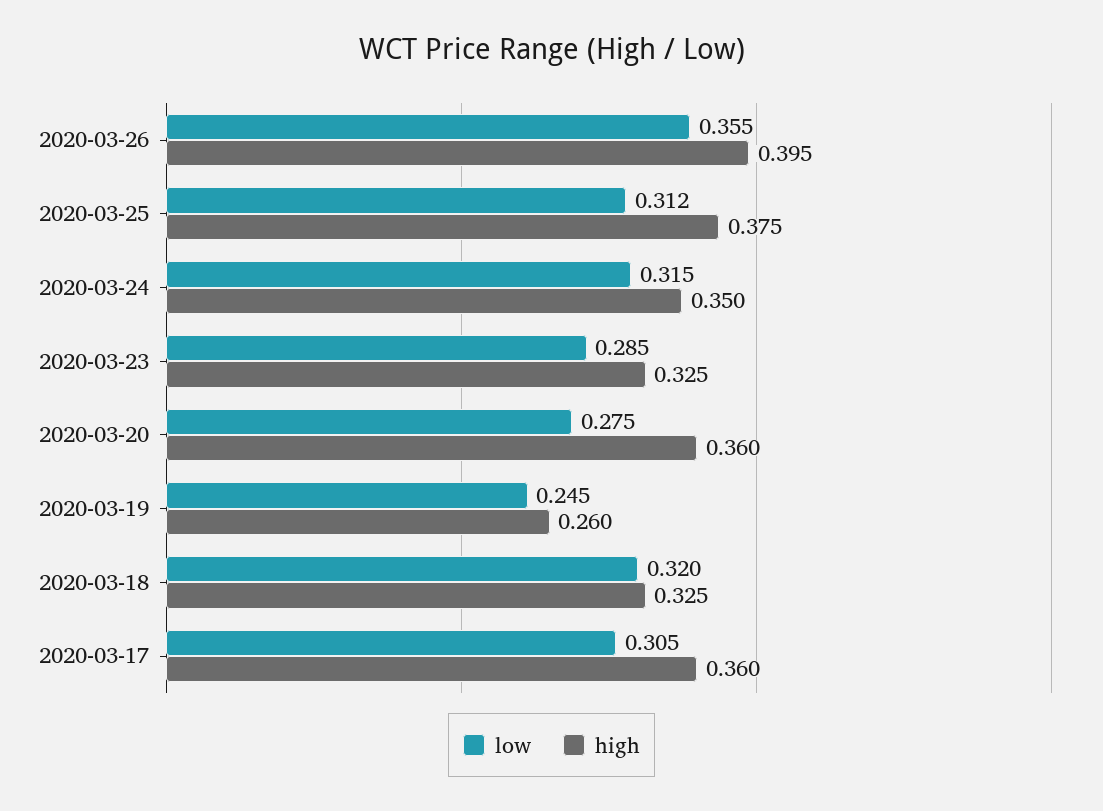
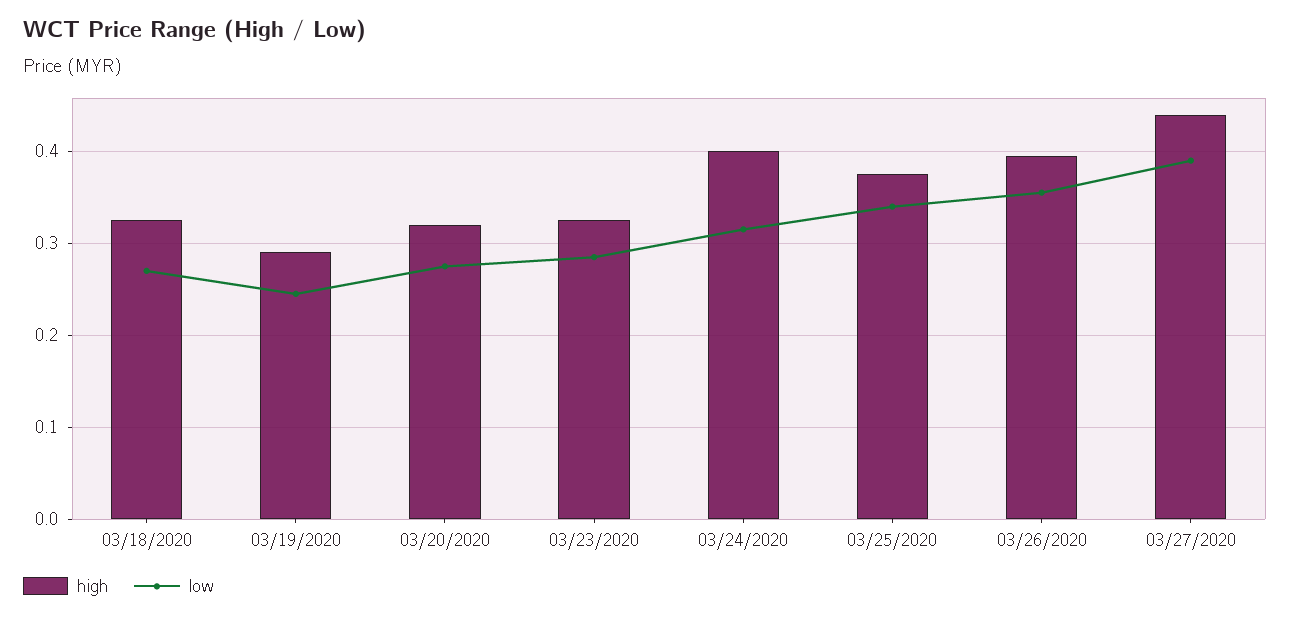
low, 2020-03-25: 0.312 -> 0.34
high, 2020-03-24: 0.35 -> 0.4
high, 2020-03-20: 0.36 -> 0.32
high, 2020-03-19: 0.26 -> 0.29
low, 2020-03-18: 0.32 -> 0.27
low, 2020-03-17: 0.305 -> none
high, 2020-03-17: 0.36 -> none
high, 03/27/2020: none -> 0.44
low, 03/27/2020: none -> 0.39

